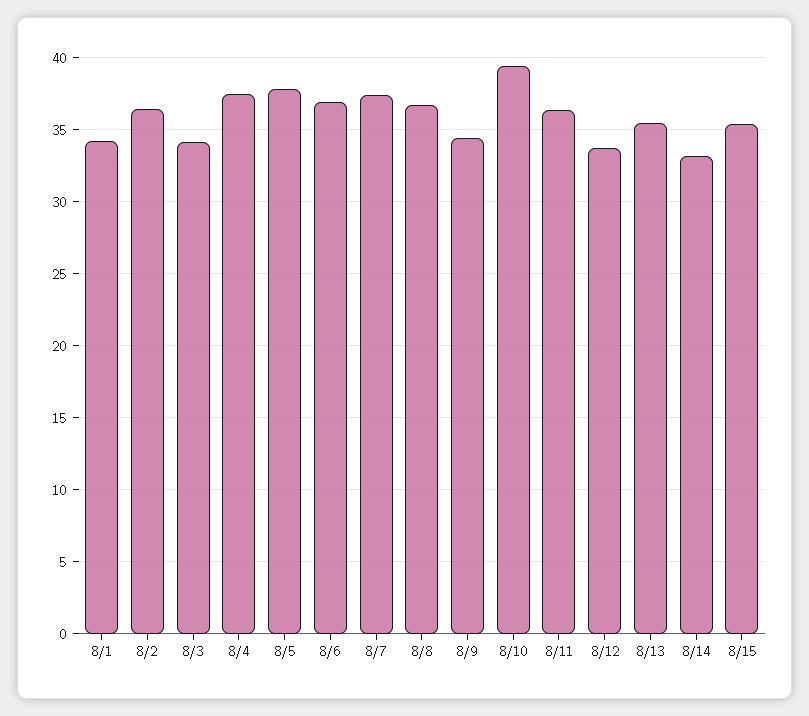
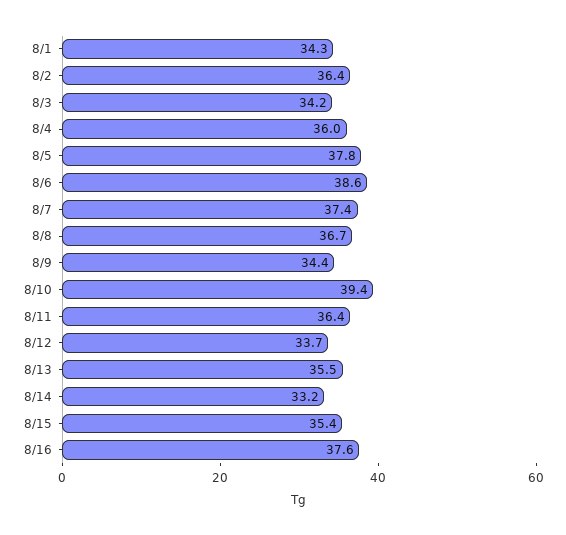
8/4: 37.5 -> 36
8/6: 37 -> 38.6
8/16: none -> 37.6

